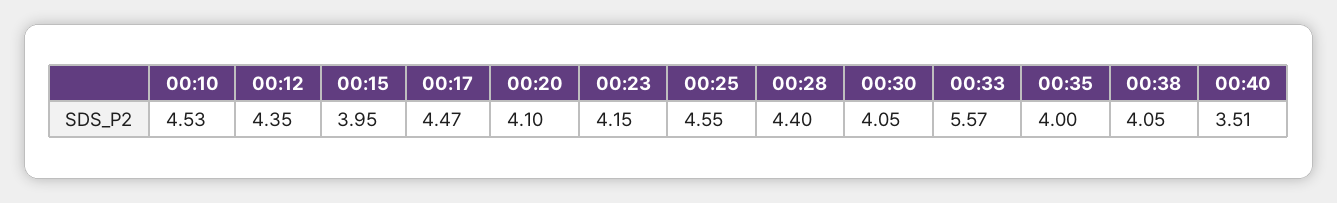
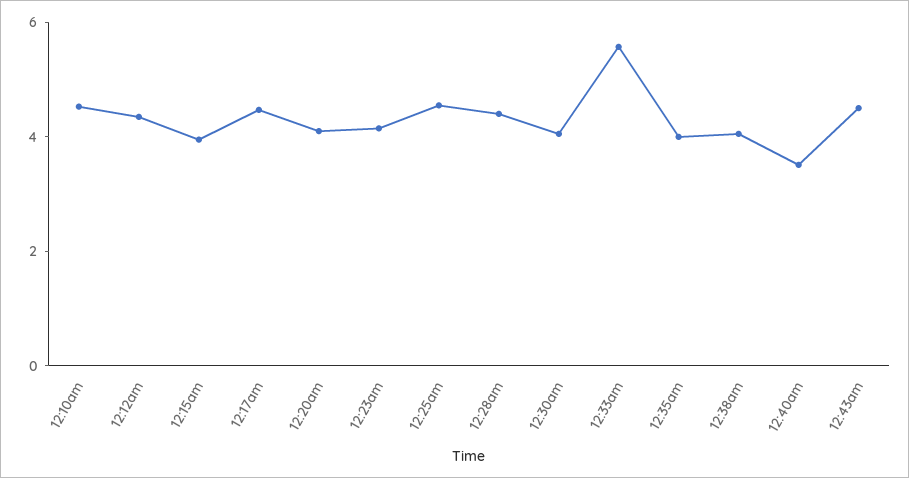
12:43am: none -> 4.5

